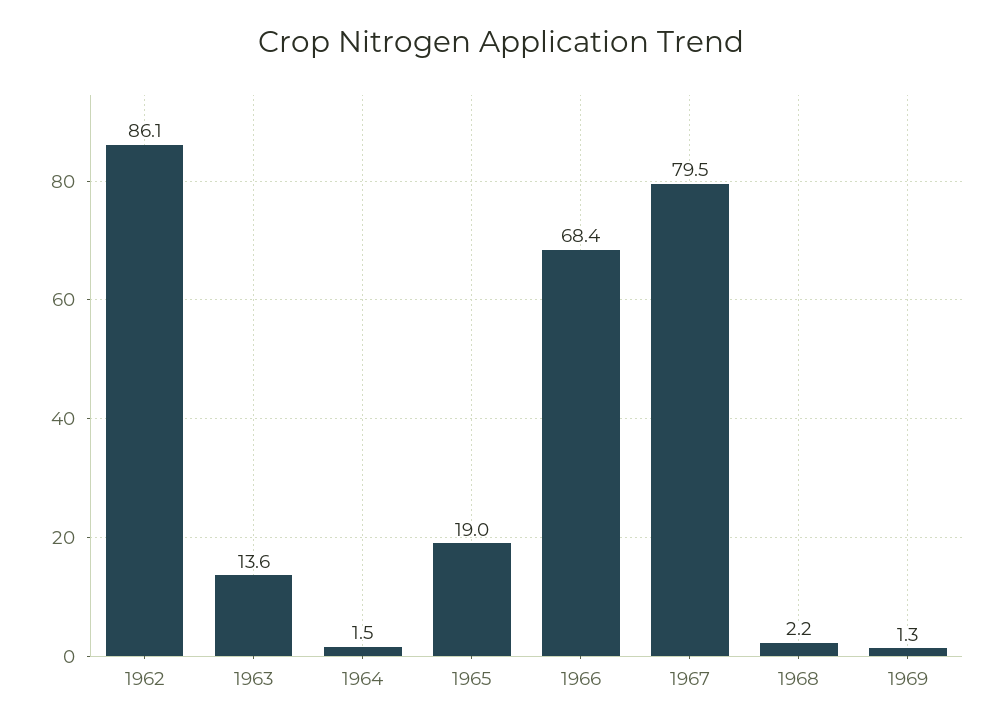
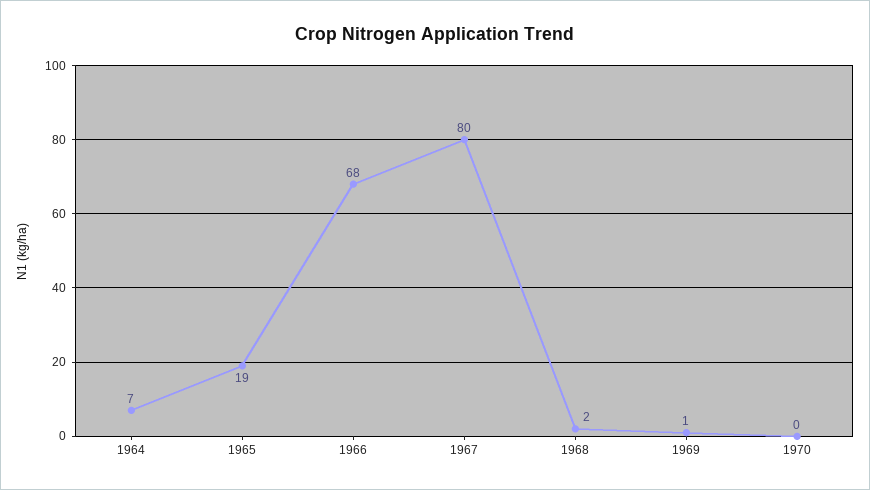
1962: 86.1 -> none
1963: 13.6 -> none
1964: 1.5 -> 7
1970: none -> 0

